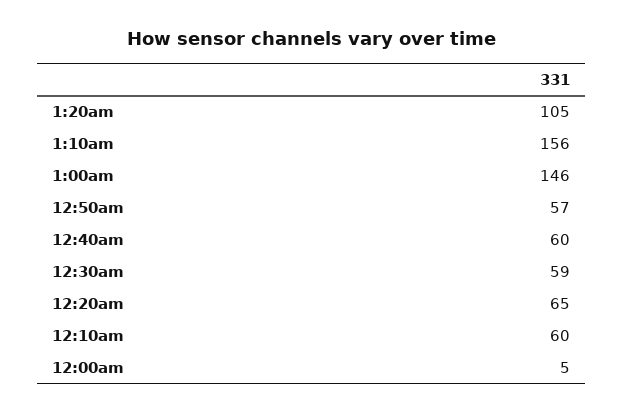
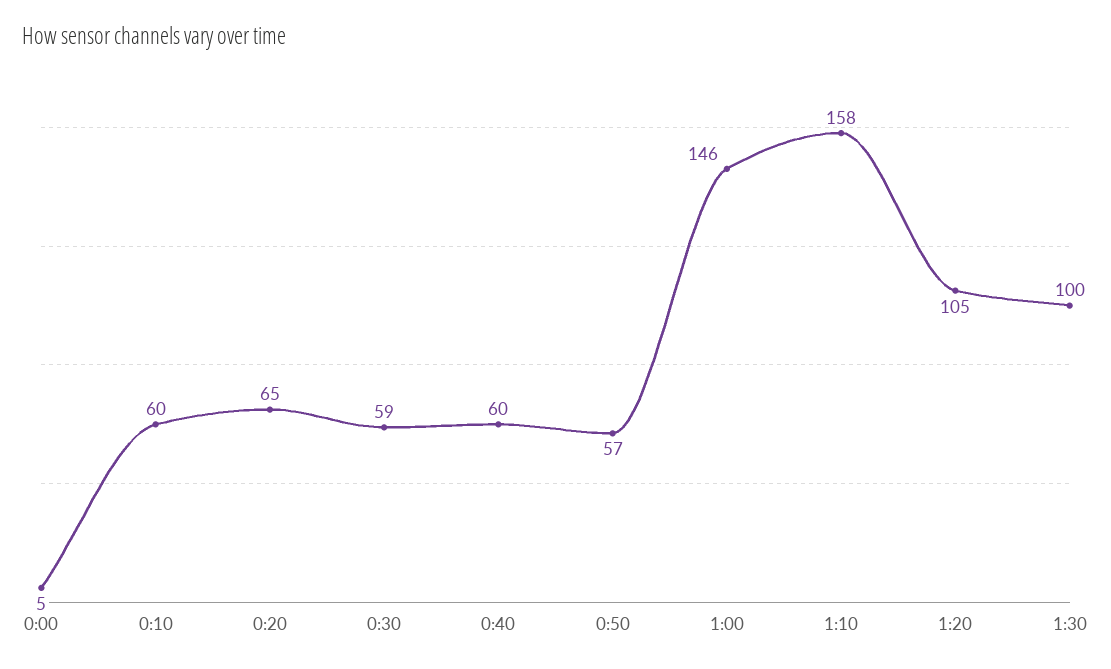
1:10am: 156 -> 158
1:30: none -> 100

